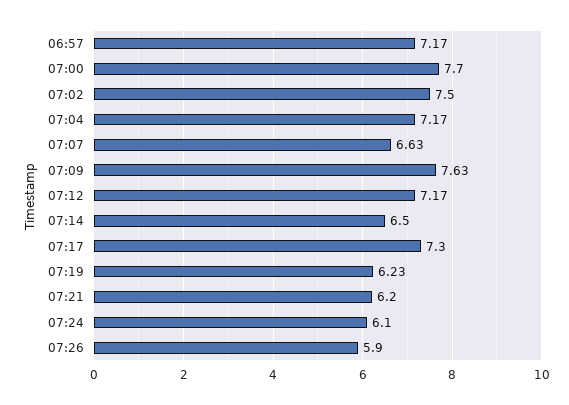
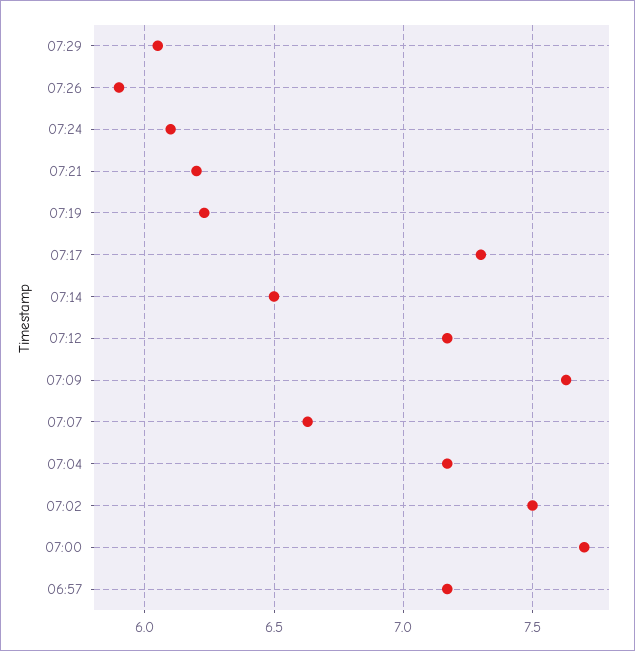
07:29: none -> 6.05

